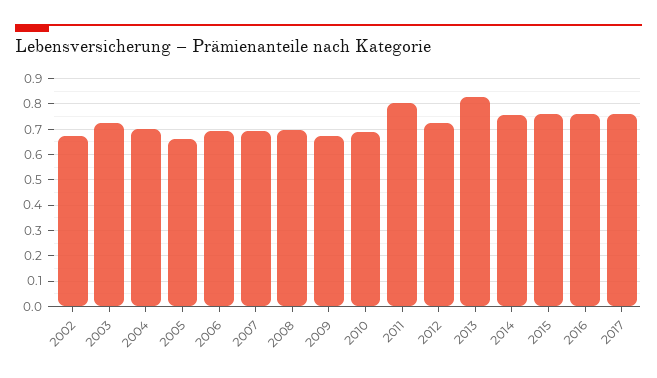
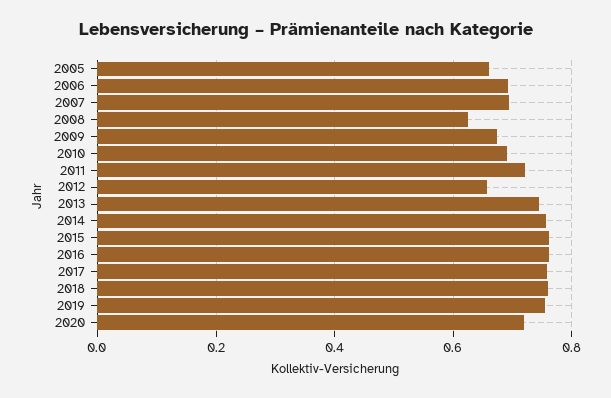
2002: 0.675 -> none
2003: 0.725 -> none
2004: 0.7 -> none
2008: 0.7 -> 0.62
2011: 0.8 -> 0.72
2012: 0.725 -> 0.66
2013: 0.825 -> 0.74
2018: none -> 0.76
2019: none -> 0.76
2020: none -> 0.72

